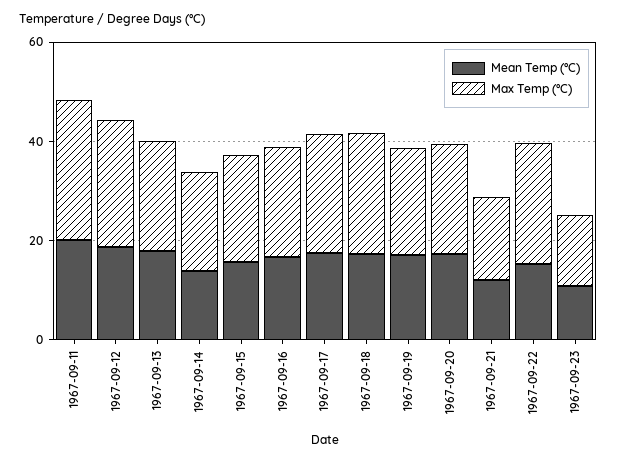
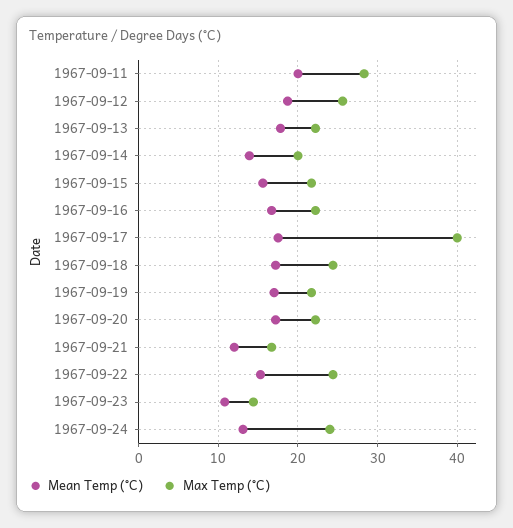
Max Temp (°C), 1967-09-17: 25 -> 40
Mean Temp (°C), 1967-09-24: none -> 13
Max Temp (°C), 1967-09-24: none -> 24

